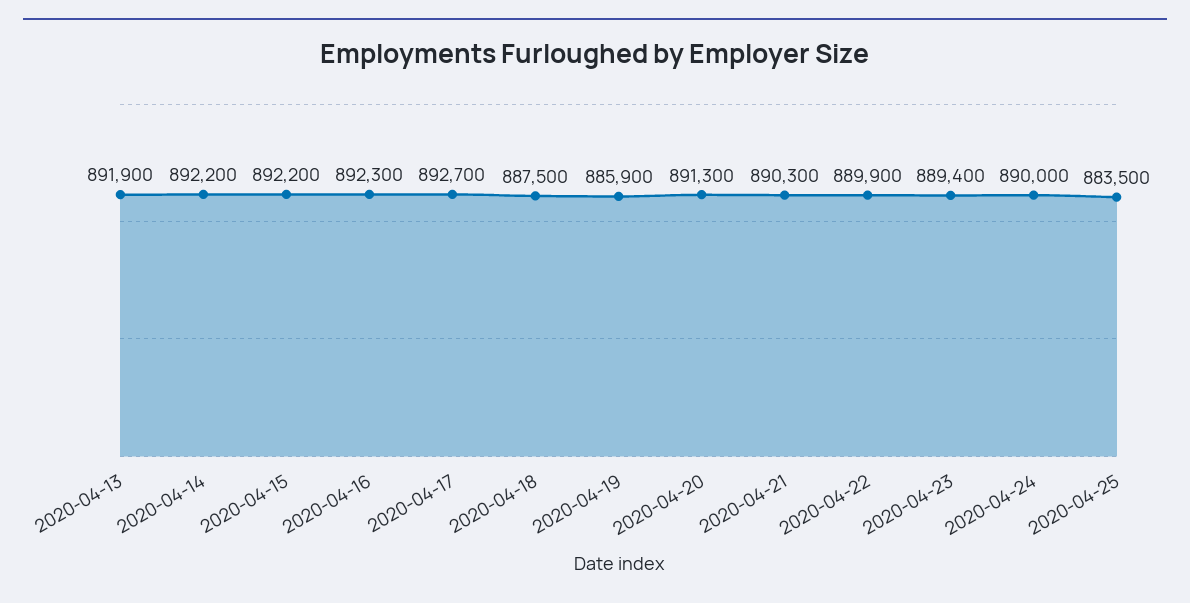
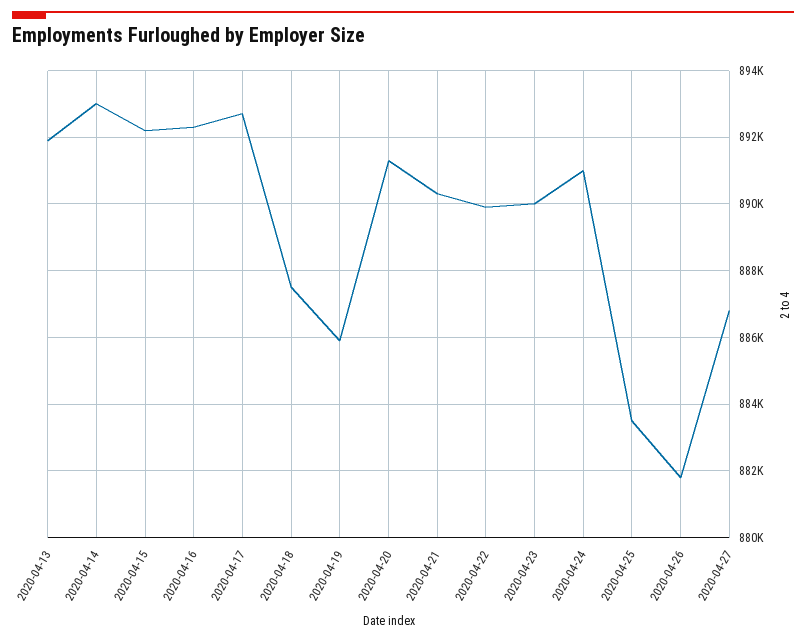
2020-04-14: 892200 -> 893000
2020-04-23: 889400 -> 890000
2020-04-24: 890000 -> 891000
2020-04-26: none -> 881800
2020-04-27: none -> 886800

